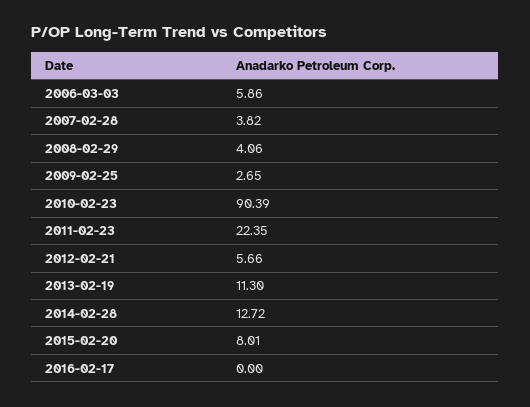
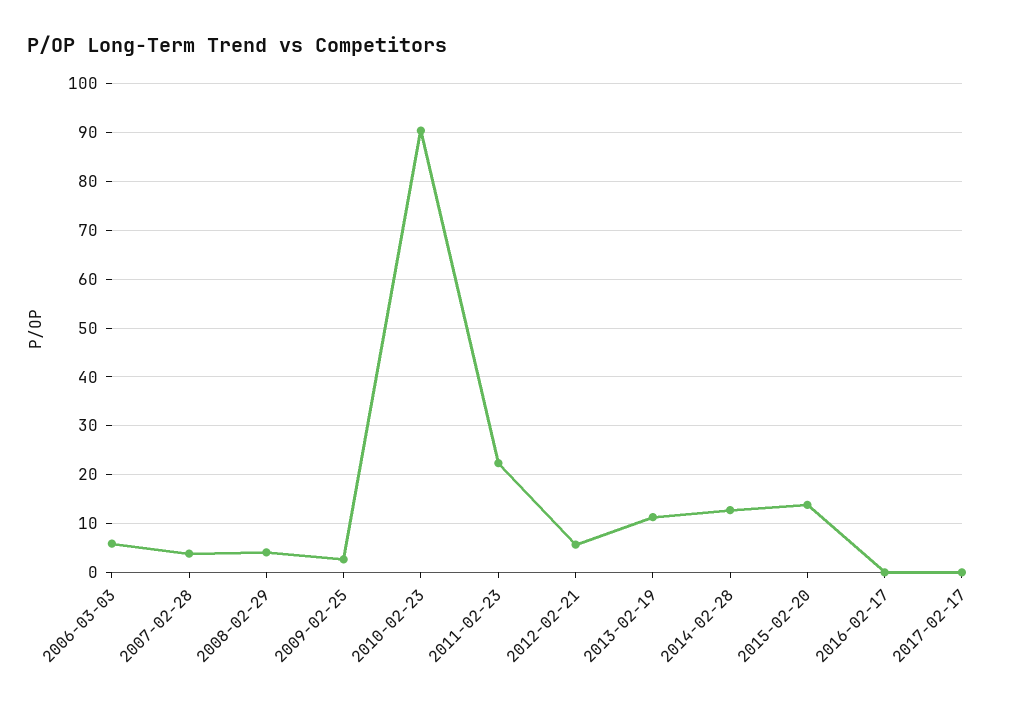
2015-02-20: 8.01 -> 14
2017-02-17: none -> 0

